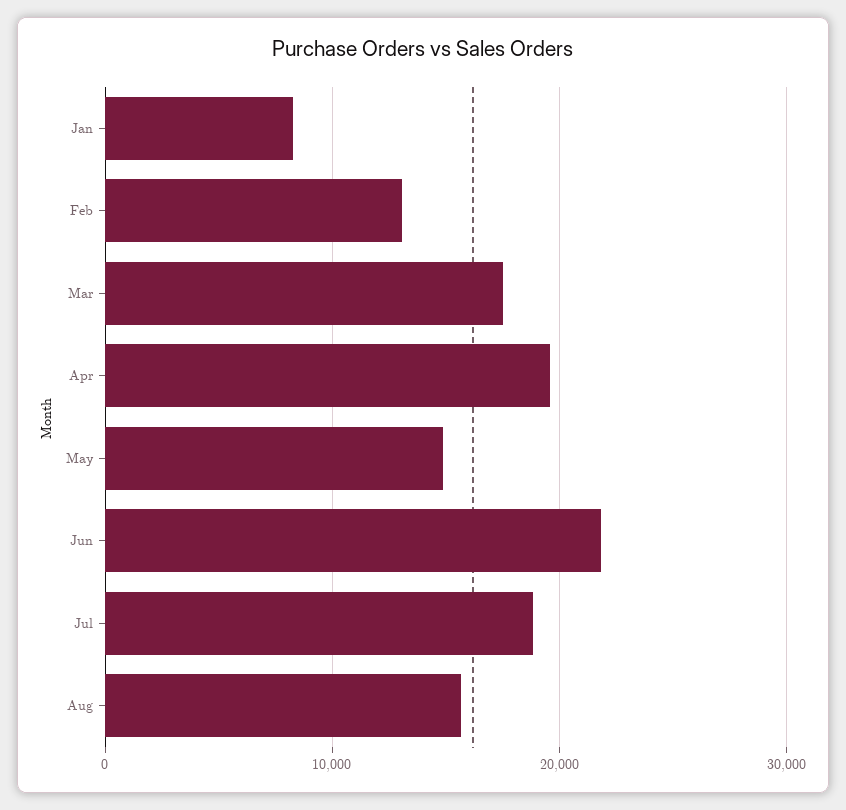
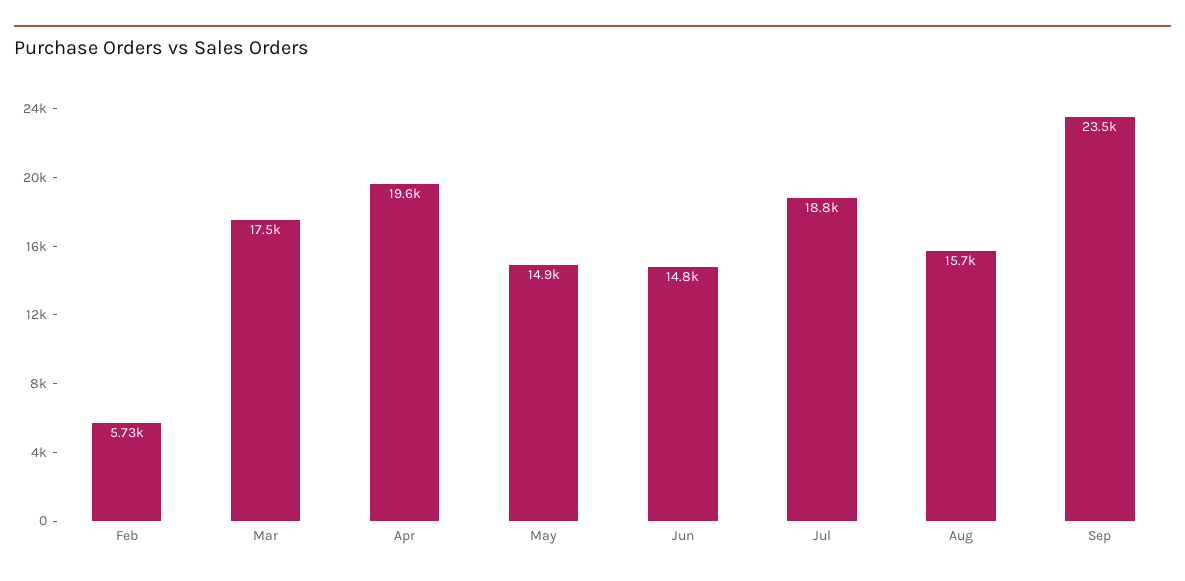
Jan: 8000 -> none
Feb: 13000 -> 5730
Jun: 22000 -> 14800
Sep: none -> 23500

